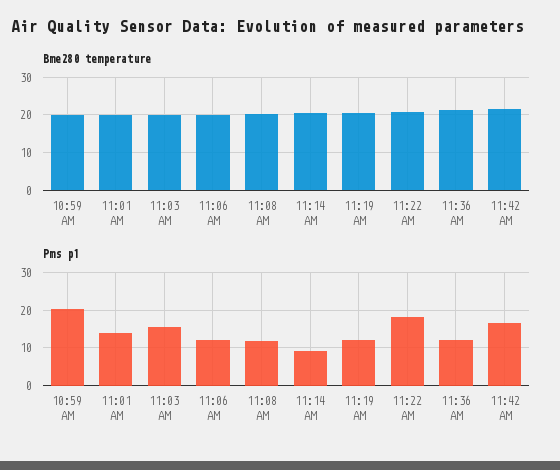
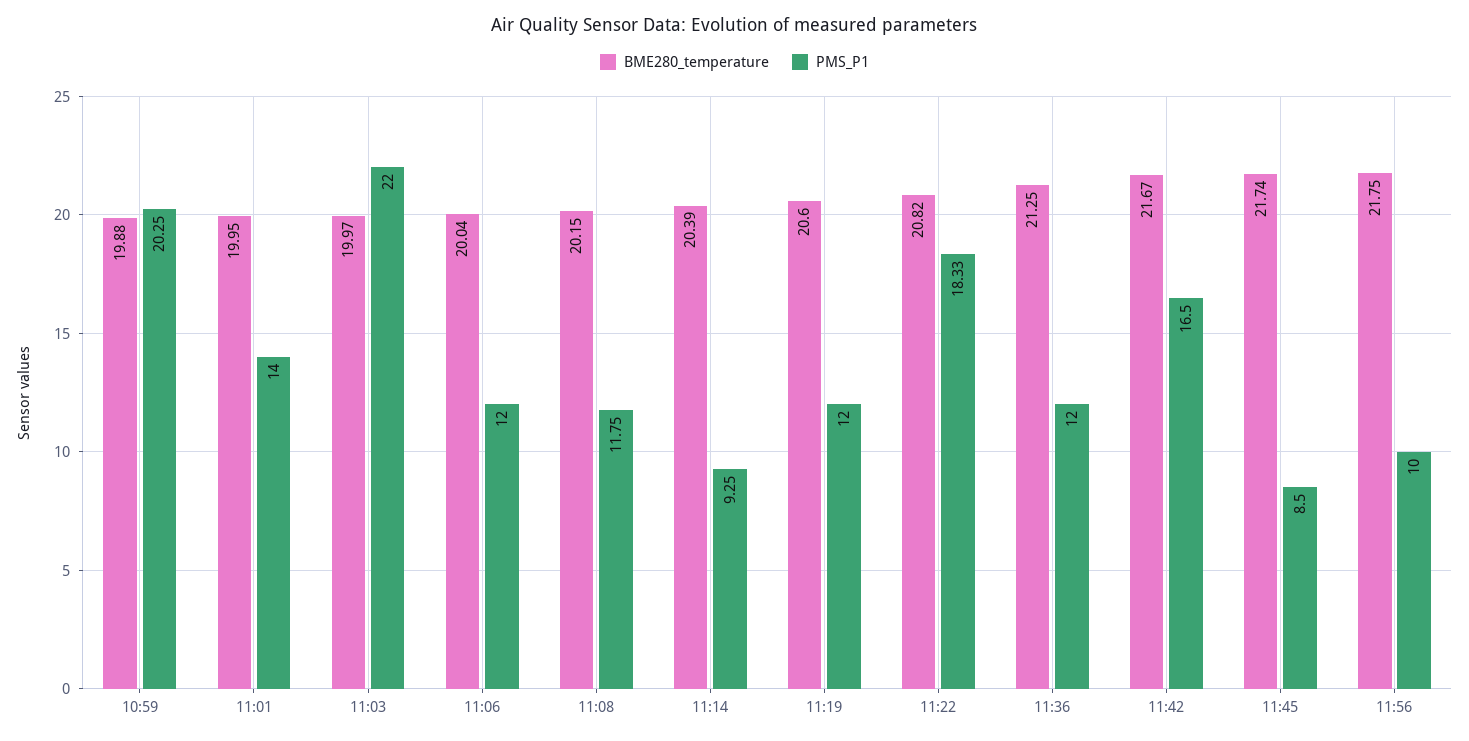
Pms p1, 11:03 AM: 16 -> 22
Bme280 temperature, 11:45: none -> 21.74
Pms p1, 11:45: none -> 8.5
Bme280 temperature, 11:56: none -> 21.75
Pms p1, 11:56: none -> 10

